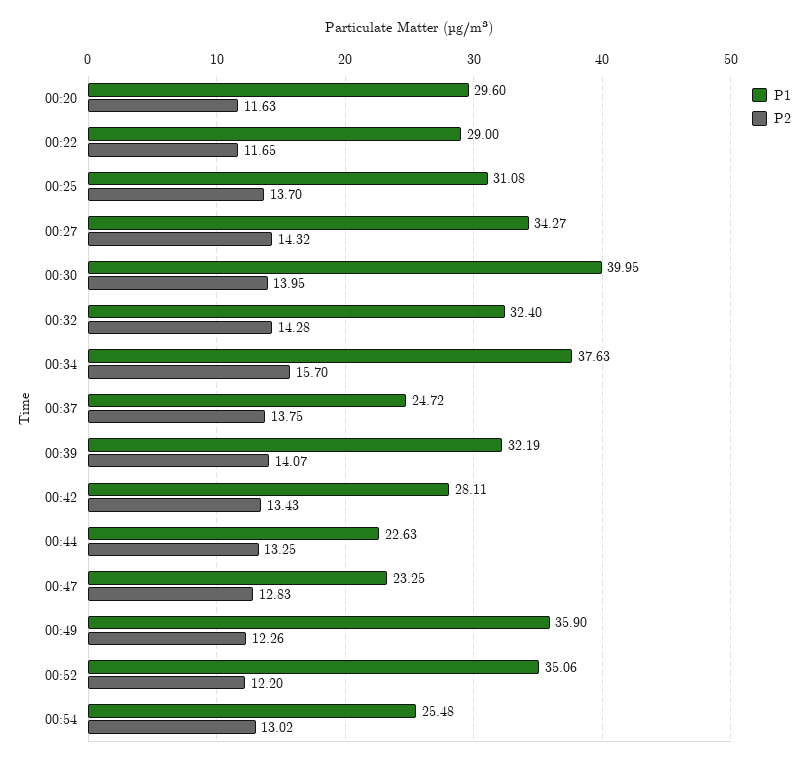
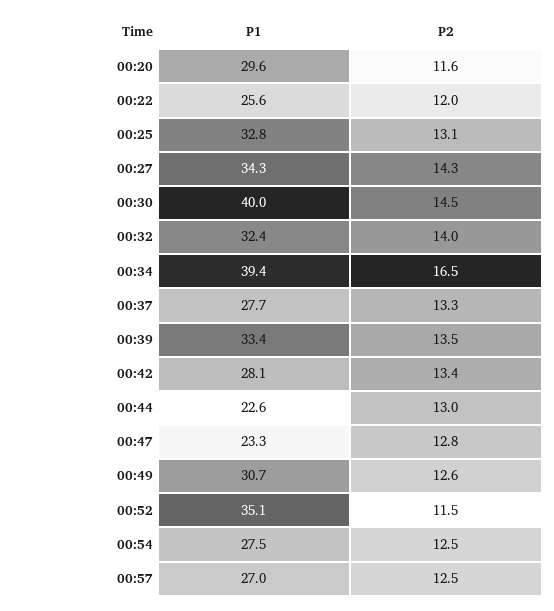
P1, 00:22: 29 -> 25.6
P2, 00:22: 11.65 -> 12
P1, 00:25: 31.08 -> 32.8
P2, 00:25: 13.7 -> 13.1
P2, 00:30: 13.95 -> 14.5
P2, 00:32: 14.28 -> 14
P1, 00:34: 37.63 -> 39.4
P2, 00:34: 15.7 -> 16.5
P1, 00:37: 24.72 -> 27.7
P2, 00:37: 13.75 -> 13.3
P1, 00:39: 32.19 -> 33.4
P2, 00:39: 14.07 -> 13.5
P2, 00:44: 13.25 -> 13
P1, 00:49: 35.9 -> 30.7
P2, 00:49: 12.26 -> 12.6
P2, 00:52: 12.2 -> 11.5
P1, 00:54: 25.48 -> 27.5
P2, 00:54: 13.02 -> 12.5
P1, 00:57: none -> 27
P2, 00:57: none -> 12.5

